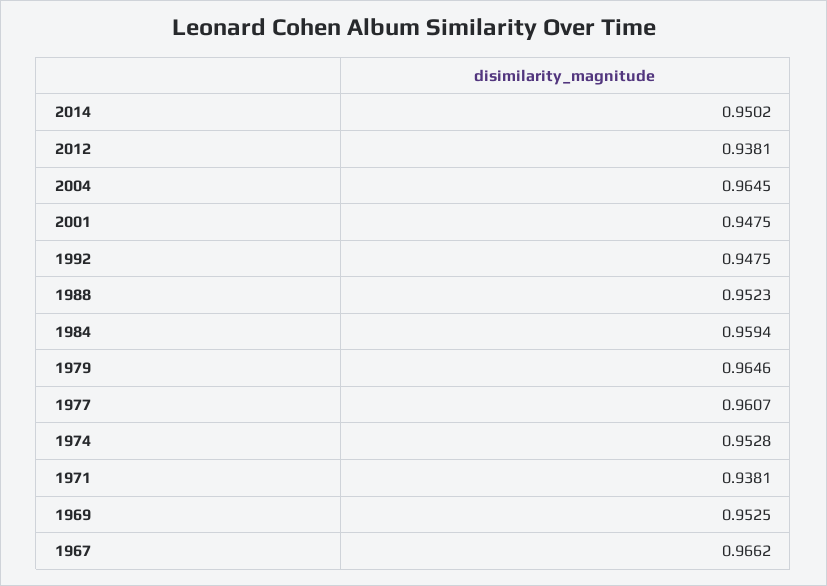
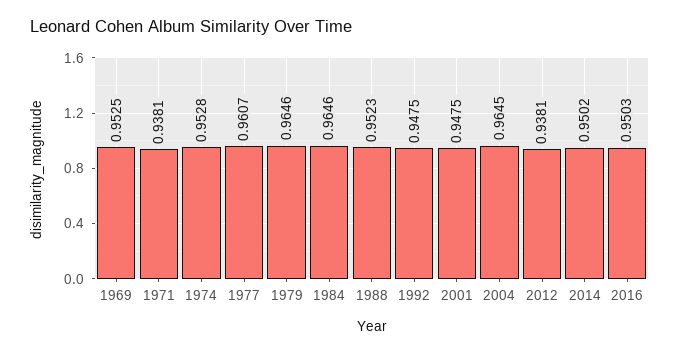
1984: 0.9594 -> 0.9646
1967: 0.9662 -> none
2016: none -> 0.9503

